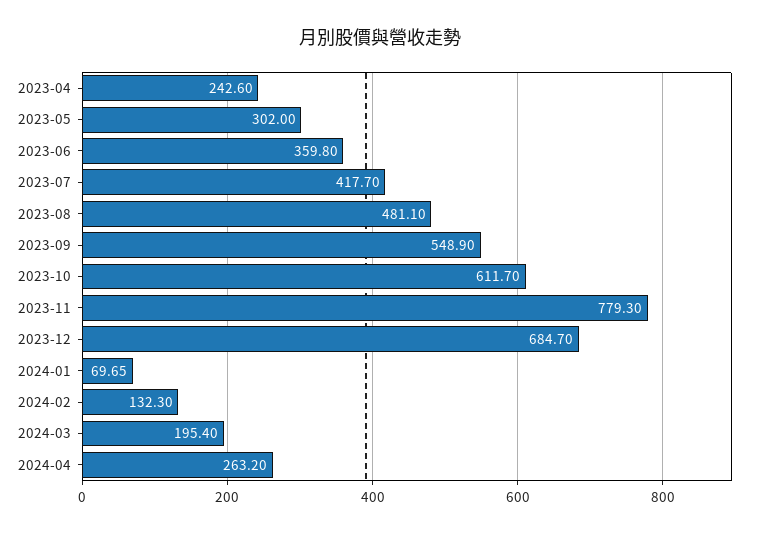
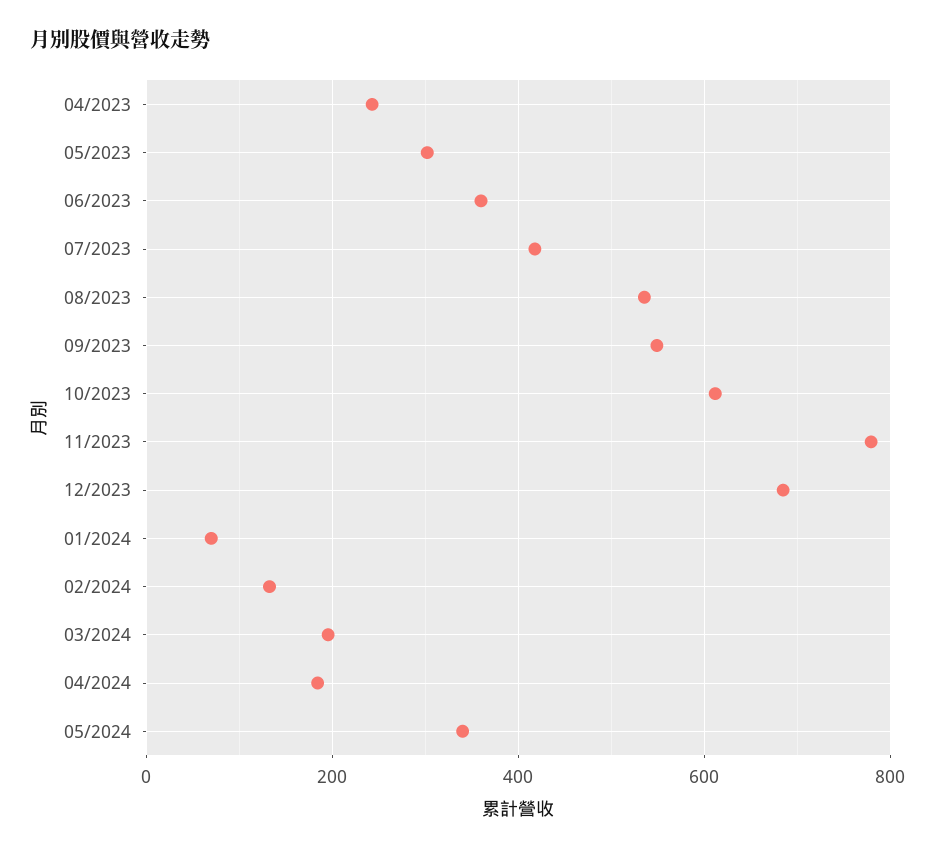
2023-08: 481.1 -> 540
2024-04: 263.2 -> 180
05/2024: none -> 340

